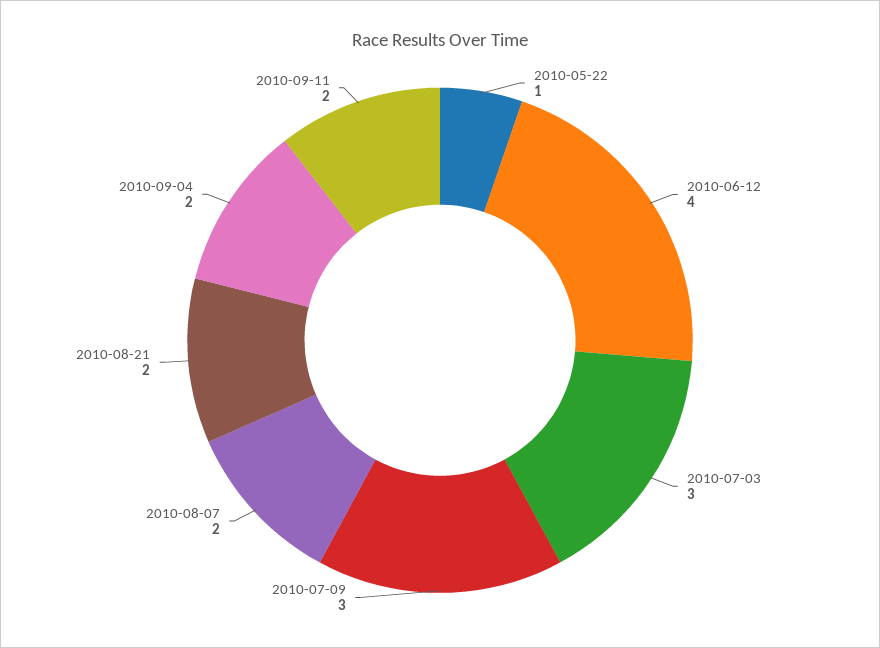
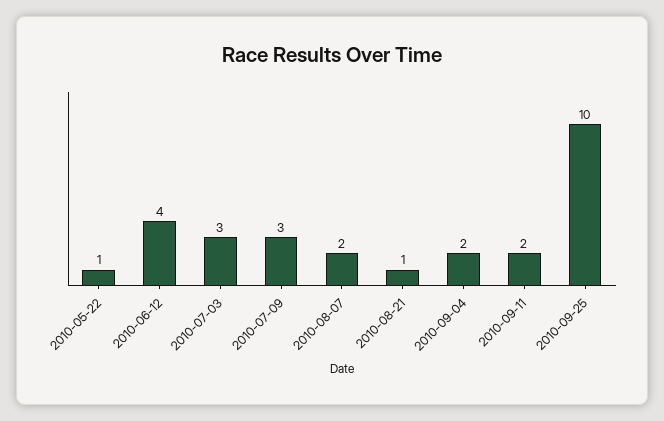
2010-08-21: 2 -> 1
2010-09-25: none -> 10

